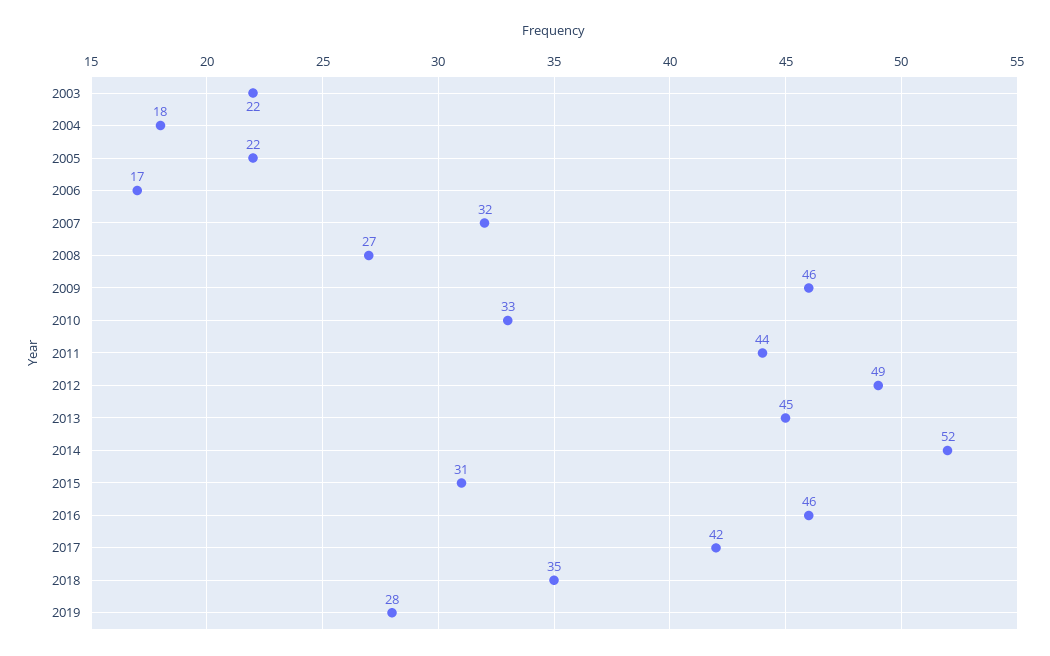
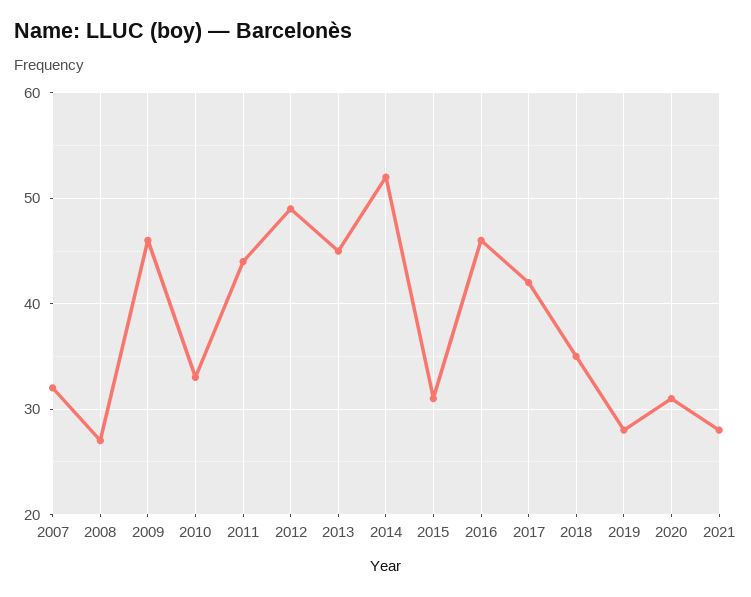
2003: 22 -> none
2004: 18 -> none
2005: 22 -> none
2006: 17 -> none
2020: none -> 31
2021: none -> 28

